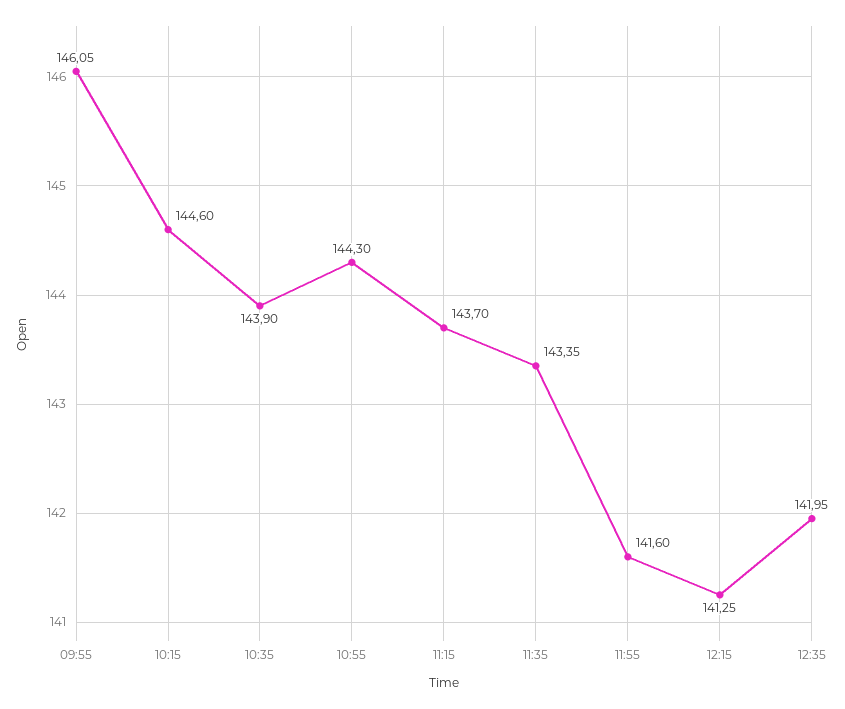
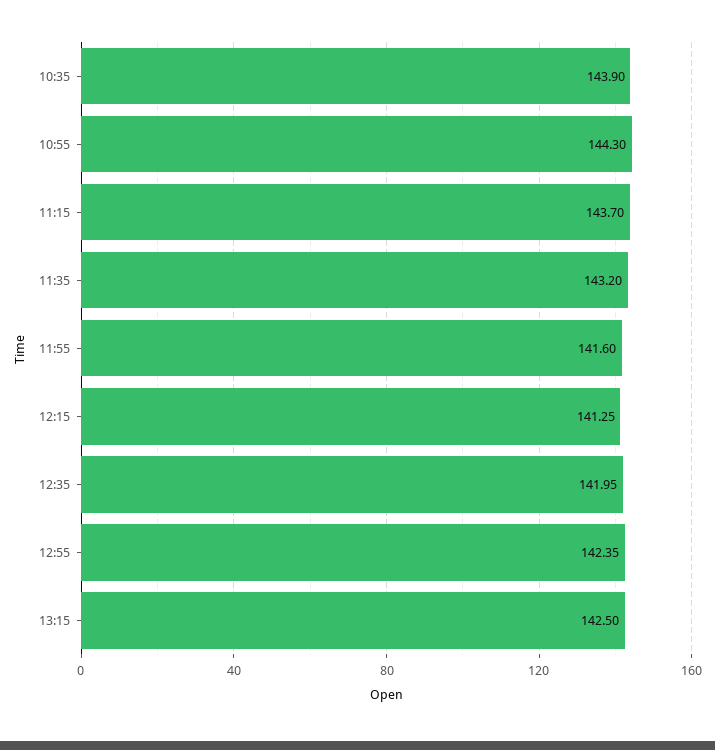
09:55: 146.05 -> none
10:15: 144.6 -> none
11:35: 143.35 -> 143.2
12:55: none -> 142.35
13:15: none -> 142.5

